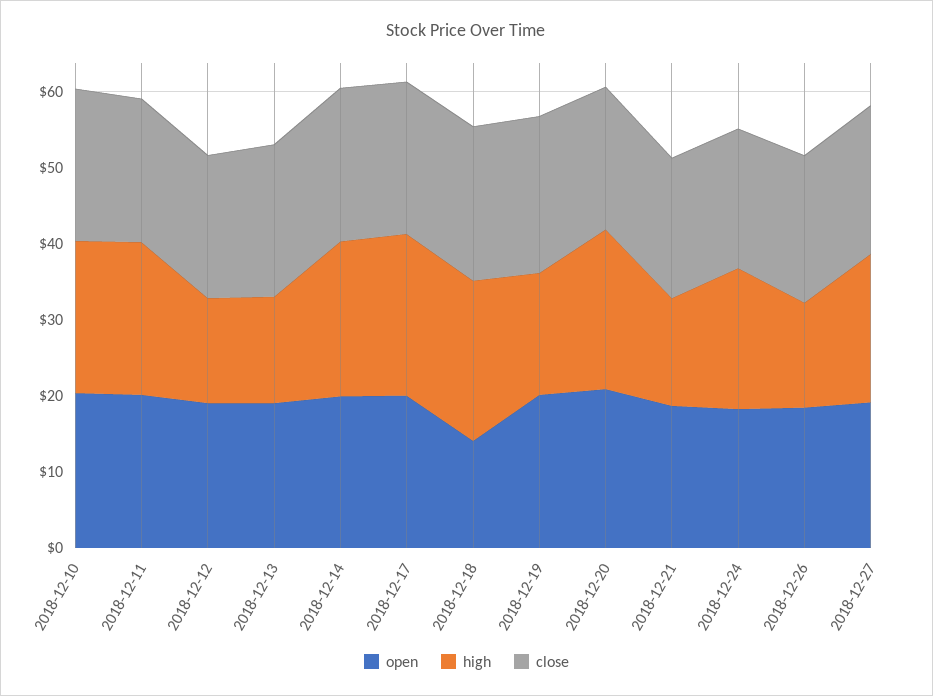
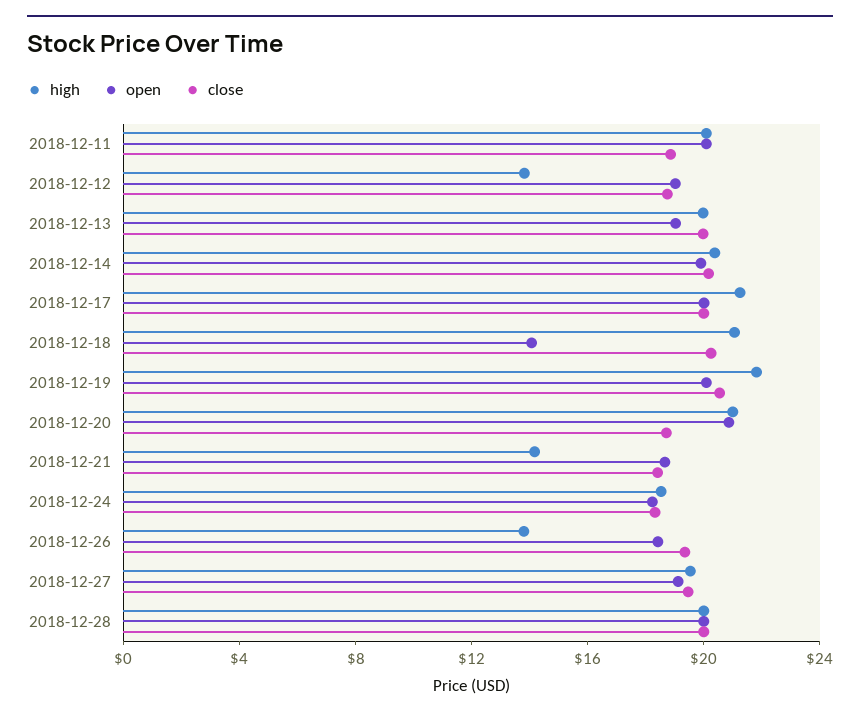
open, 2018-12-10: 20 -> none
high, 2018-12-10: 20 -> none
close, 2018-12-10: 20 -> none
high, 2018-12-13: 14 -> 20
high, 2018-12-19: 16 -> 22
high, 2018-12-28: none -> 20
open, 2018-12-28: none -> 20
close, 2018-12-28: none -> 20

